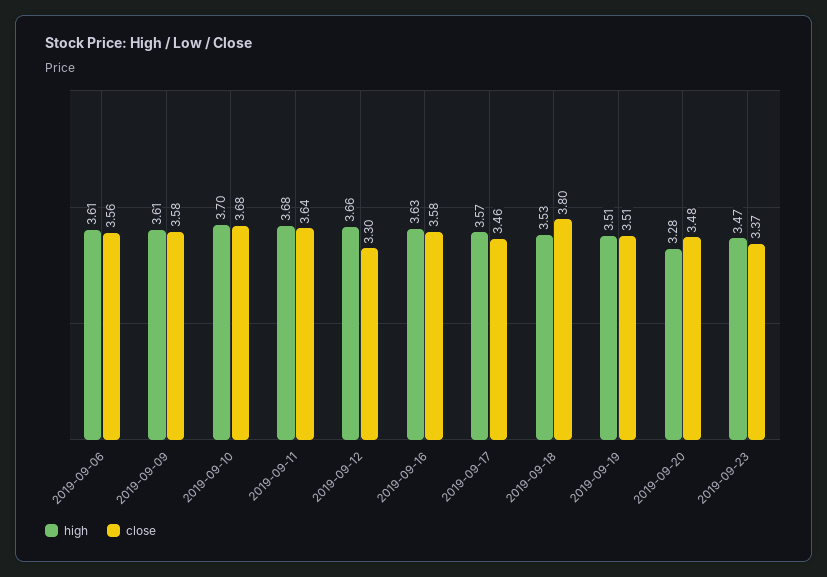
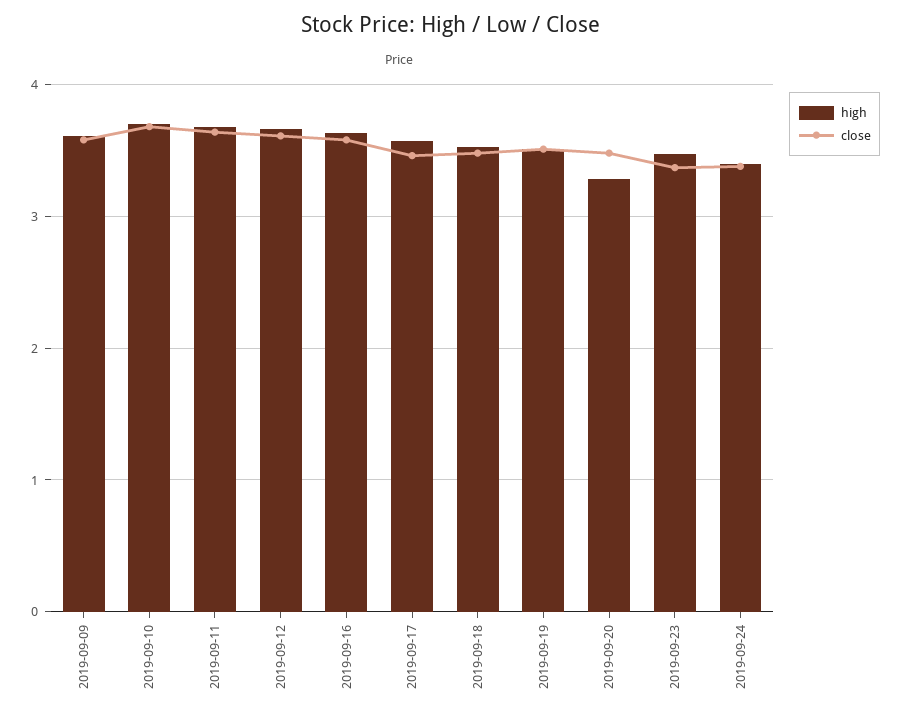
high, 2019-09-06: 3.61 -> none
close, 2019-09-06: 3.56 -> none
close, 2019-09-12: 3.3 -> 3.6
close, 2019-09-18: 3.8 -> 3.5
high, 2019-09-24: none -> 3.4
close, 2019-09-24: none -> 3.4

